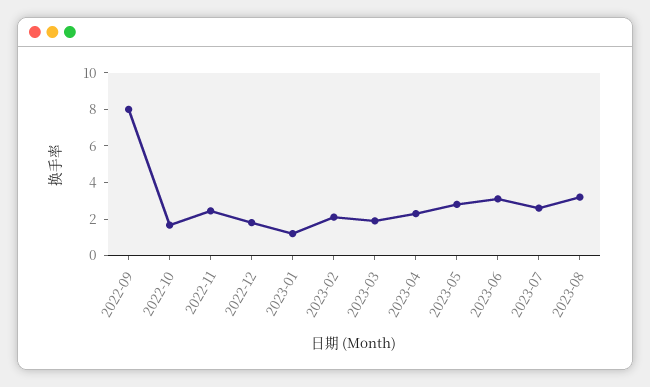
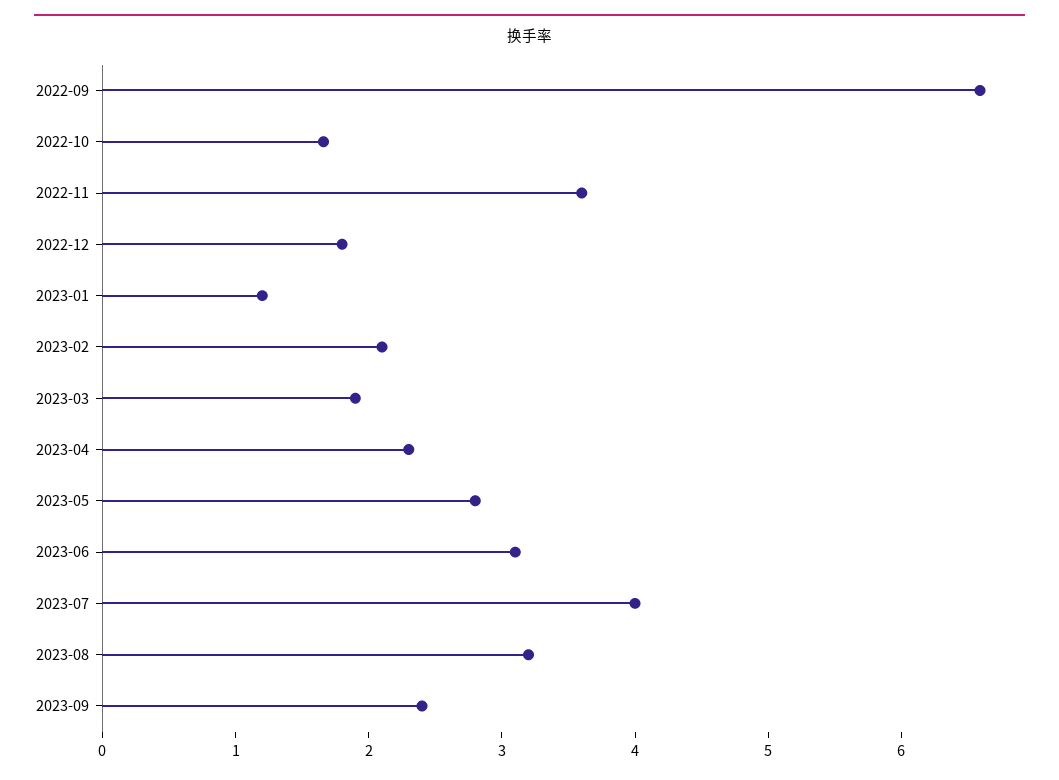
2022-09: 8 -> 6.6
2022-11: 2.5 -> 3.6
2023-07: 2.5 -> 4
2023-09: none -> 2.4

